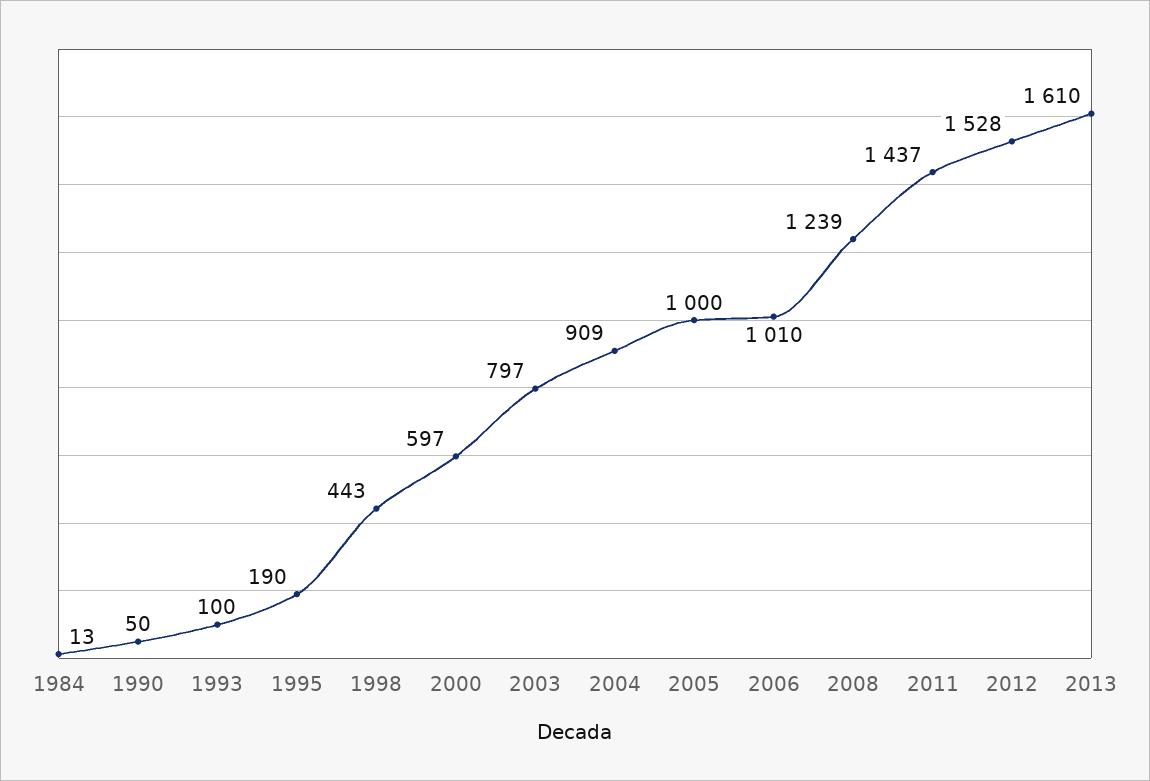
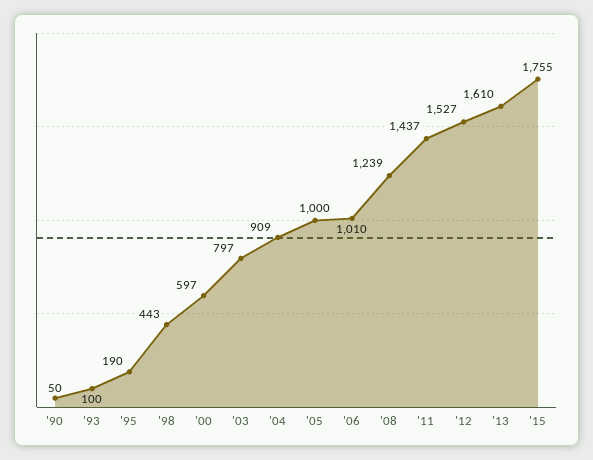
1984: 13 -> none
2012: 1528 -> 1527
'15: none -> 1755

